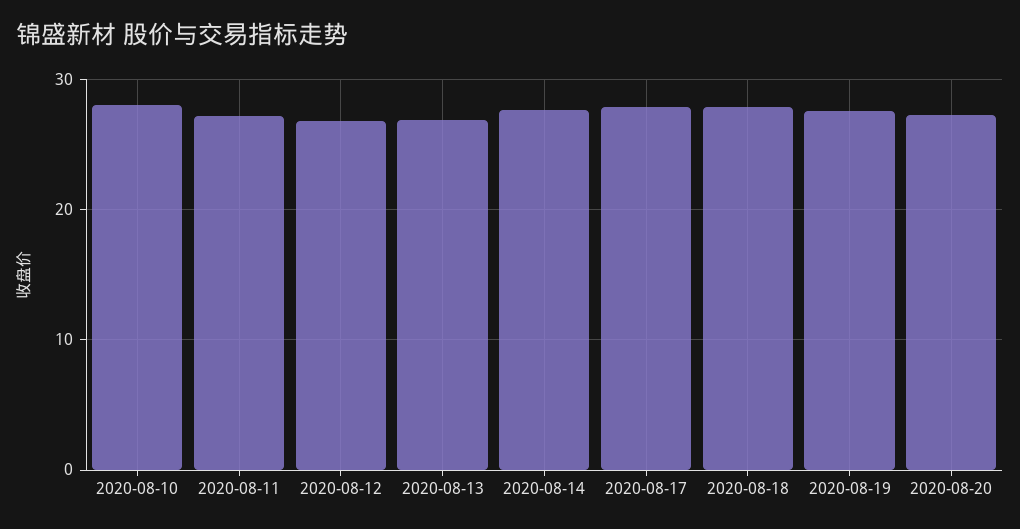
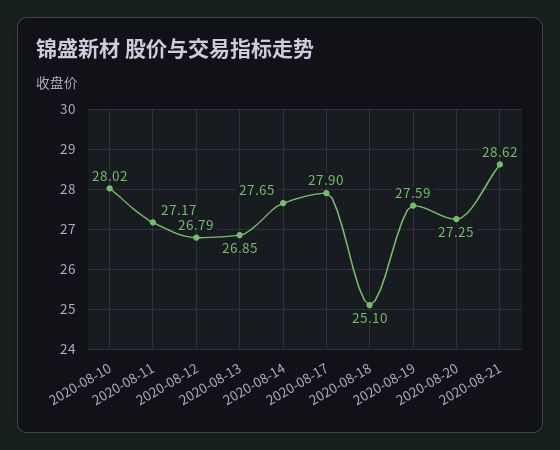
2020-08-18: 28 -> 25.1
2020-08-21: none -> 28.62

